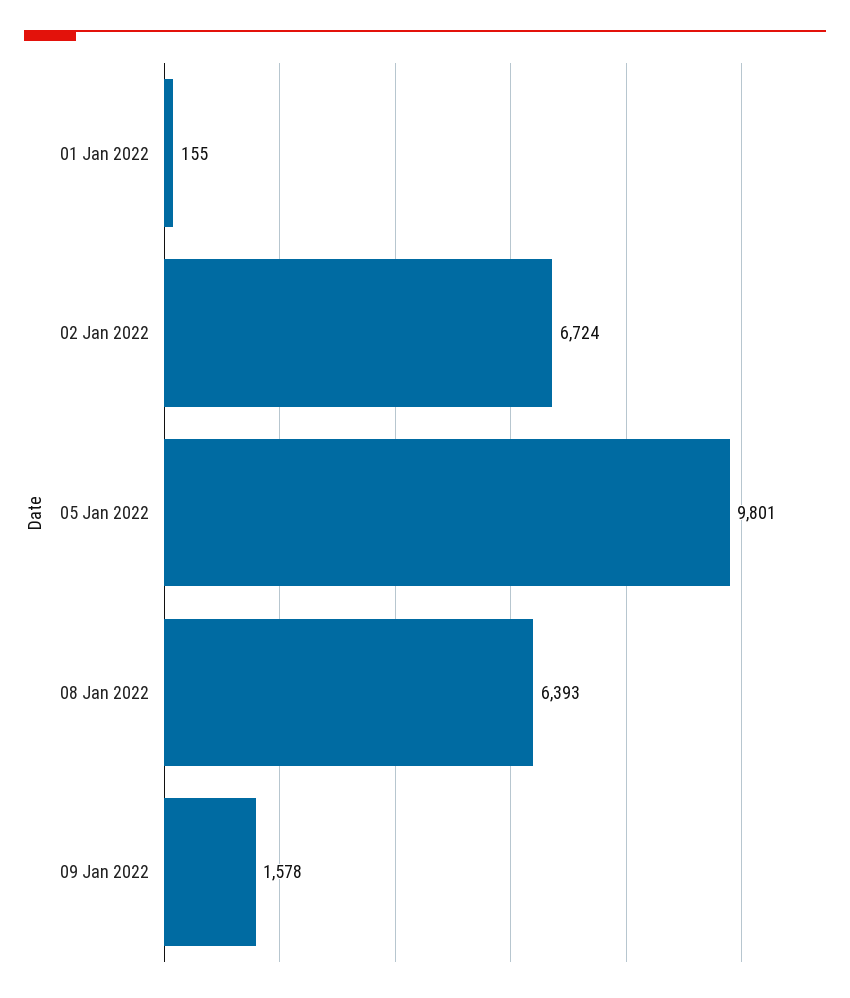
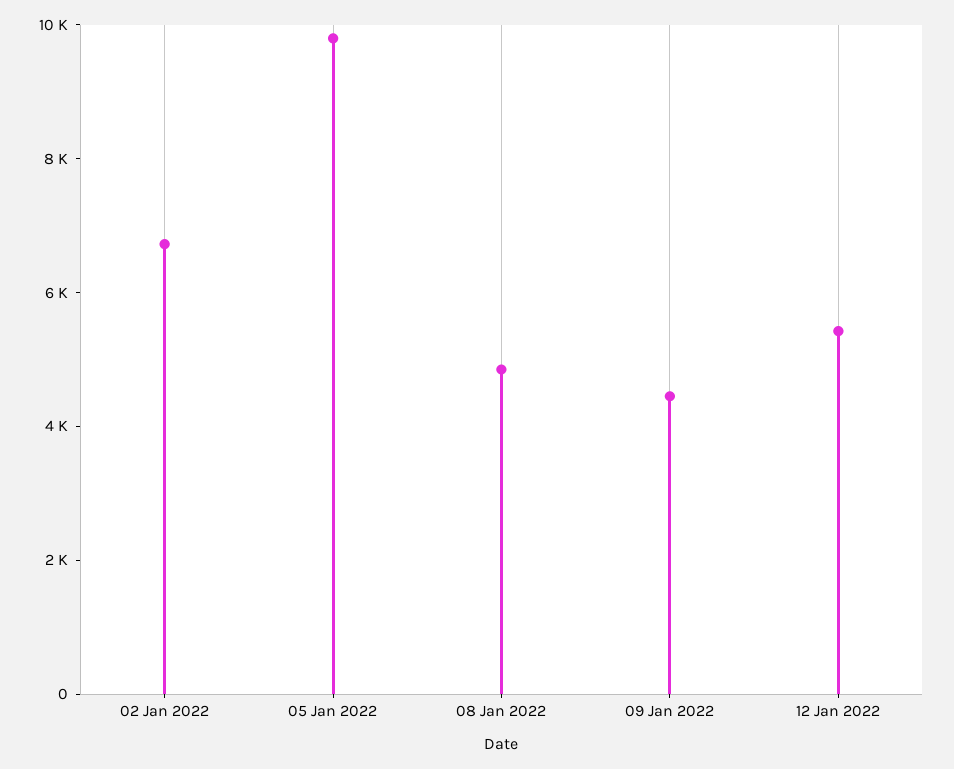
01 Jan 2022: 155 -> none
08 Jan 2022: 6393 -> 5000
09 Jan 2022: 1578 -> 4500
12 Jan 2022: none -> 5500

